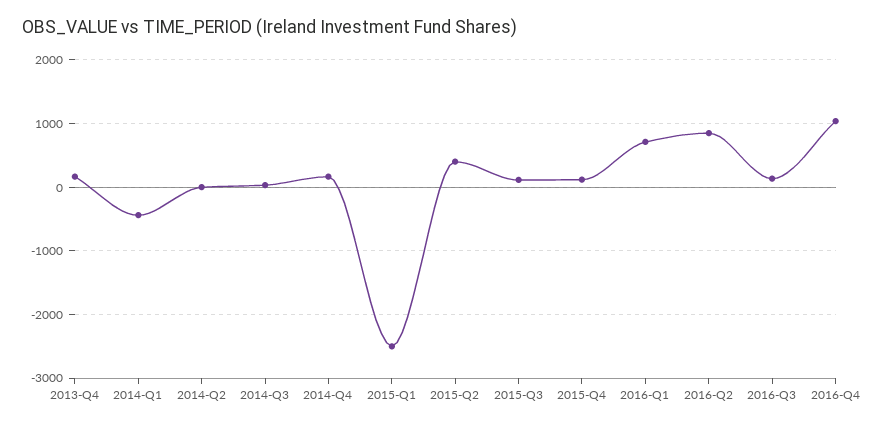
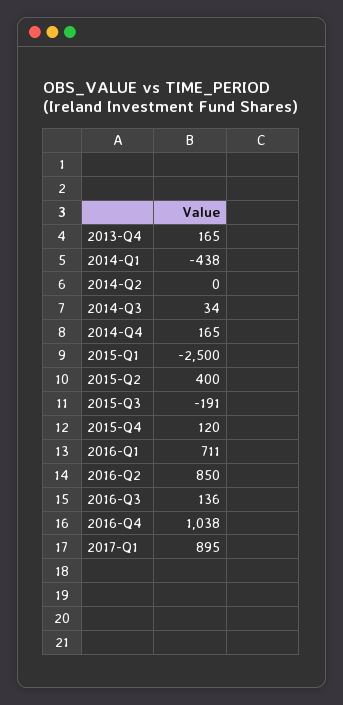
2015-Q3: 100 -> -191
2017-Q1: none -> 895

